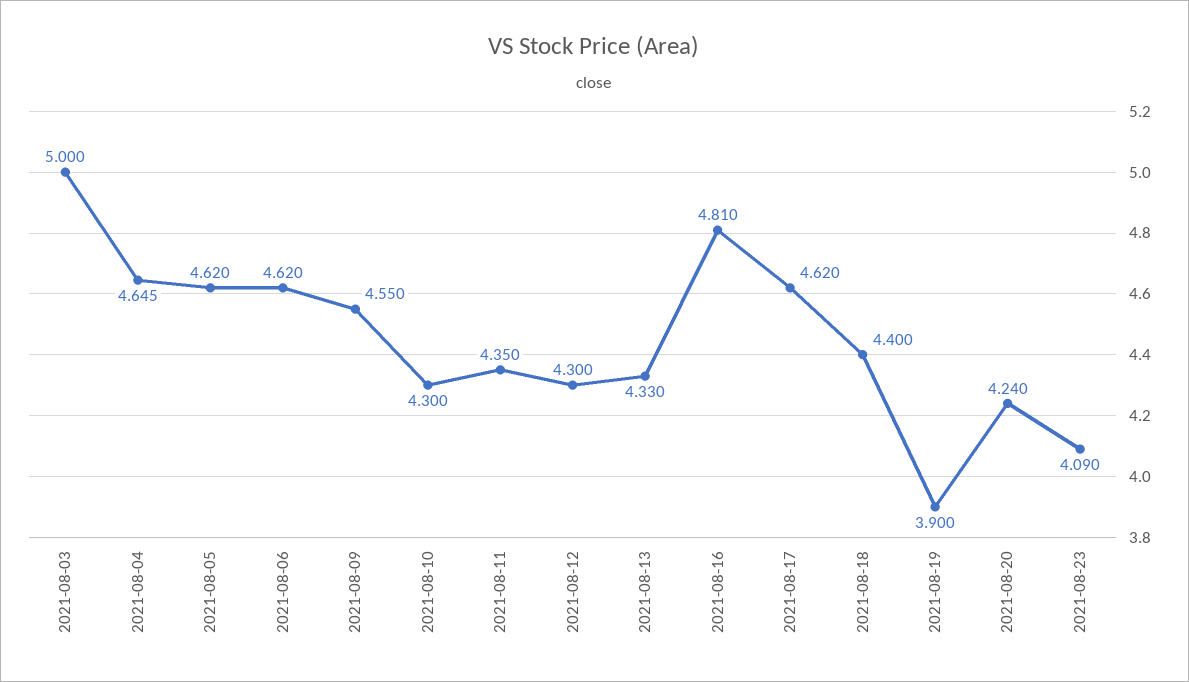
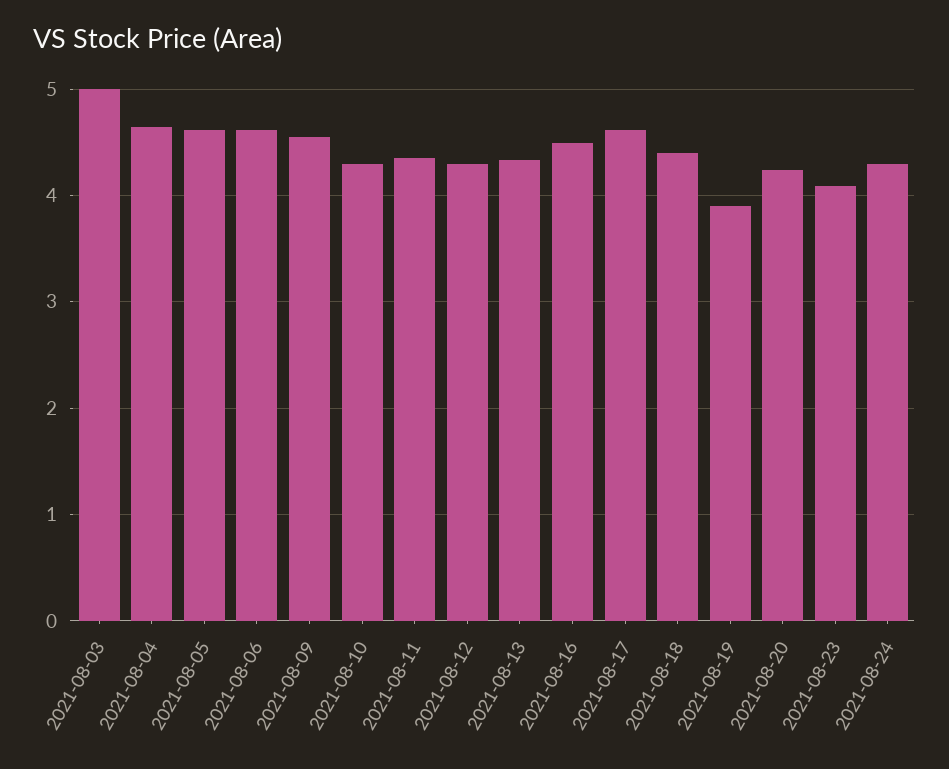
2021-08-16: 4.81 -> 4.5
2021-08-24: none -> 4.3

